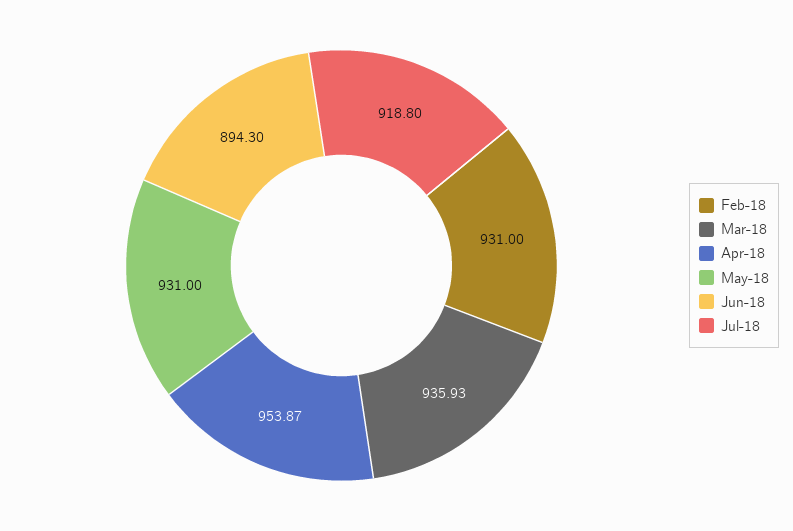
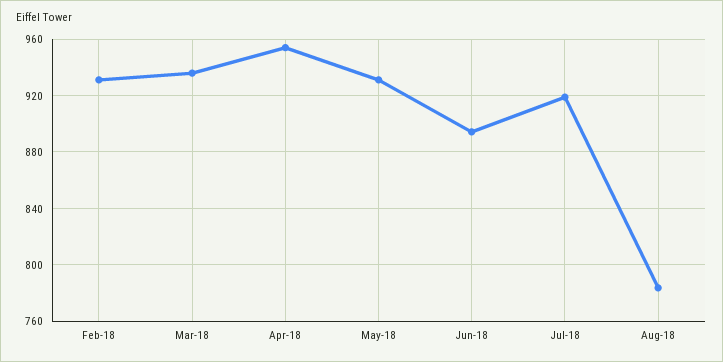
Aug-18: none -> 785

